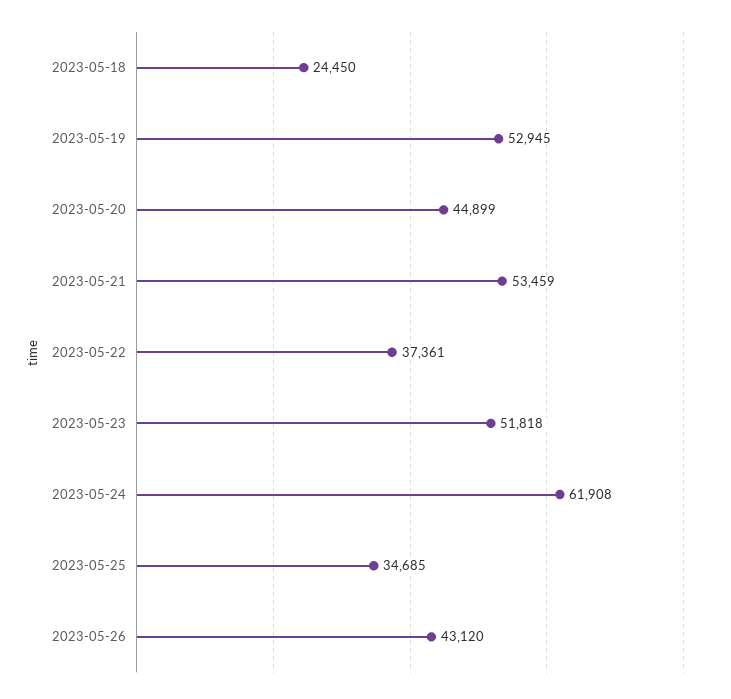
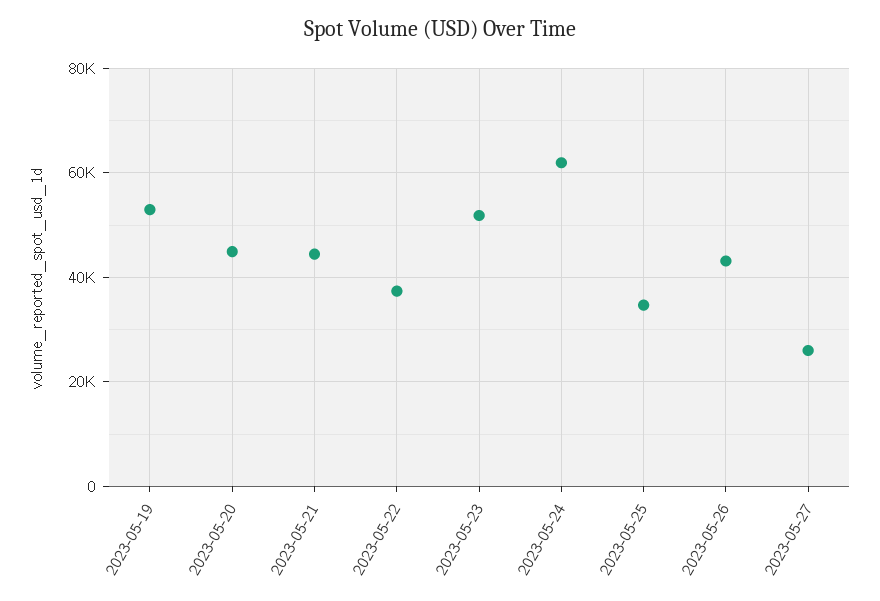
2023-05-18: 24450 -> none
2023-05-21: 53459 -> 44000
2023-05-27: none -> 26000

